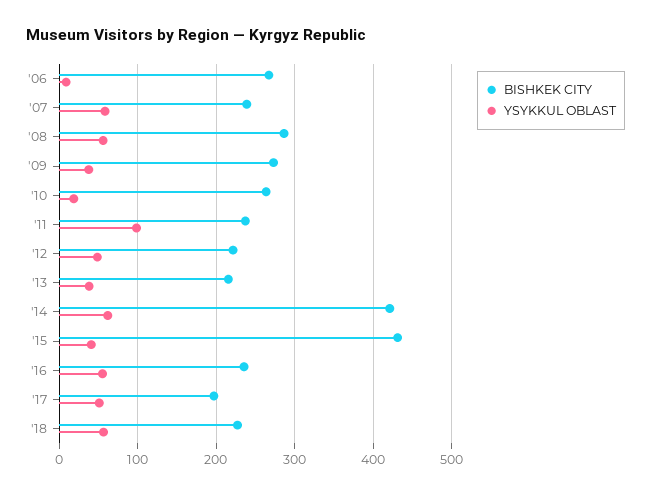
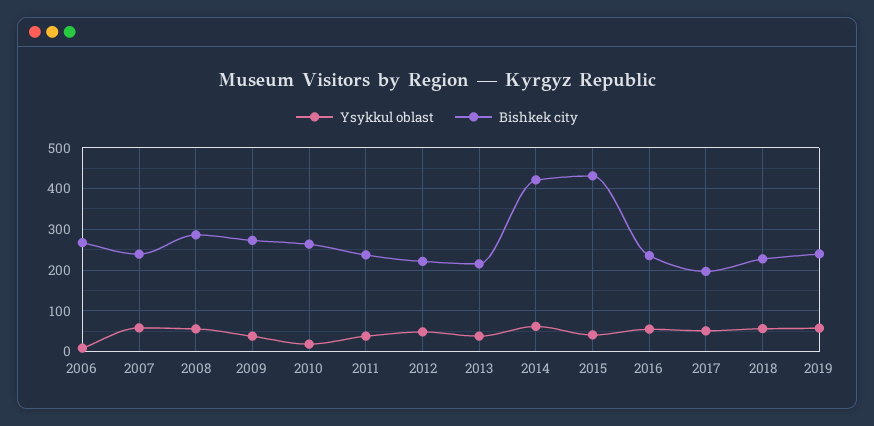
YSYKKUL OBLAST, '11: 100 -> 40
YSYKKUL OBLAST, 2019: none -> 60
BISHKEK CITY, 2019: none -> 240

